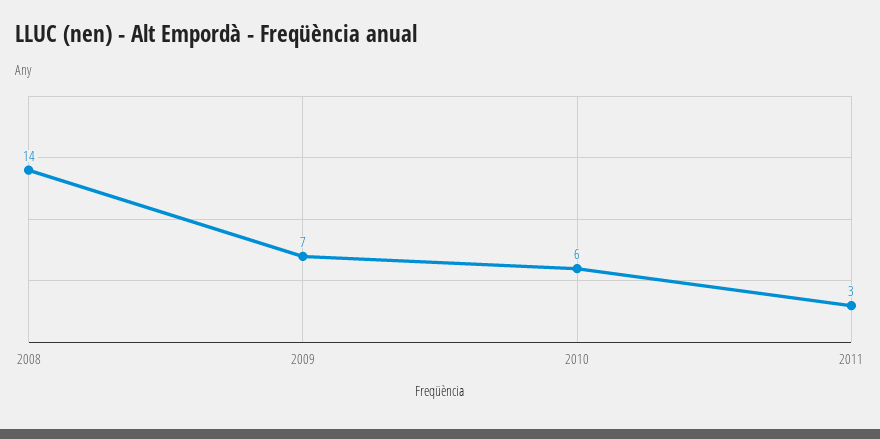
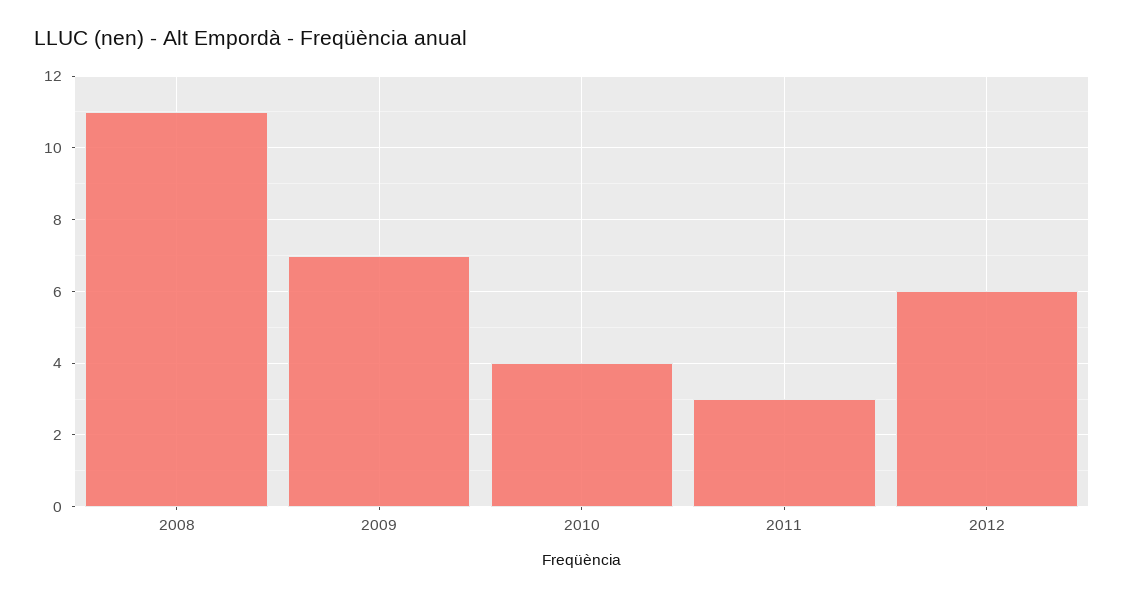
2008: 14 -> 11
2010: 6 -> 4
2012: none -> 6

